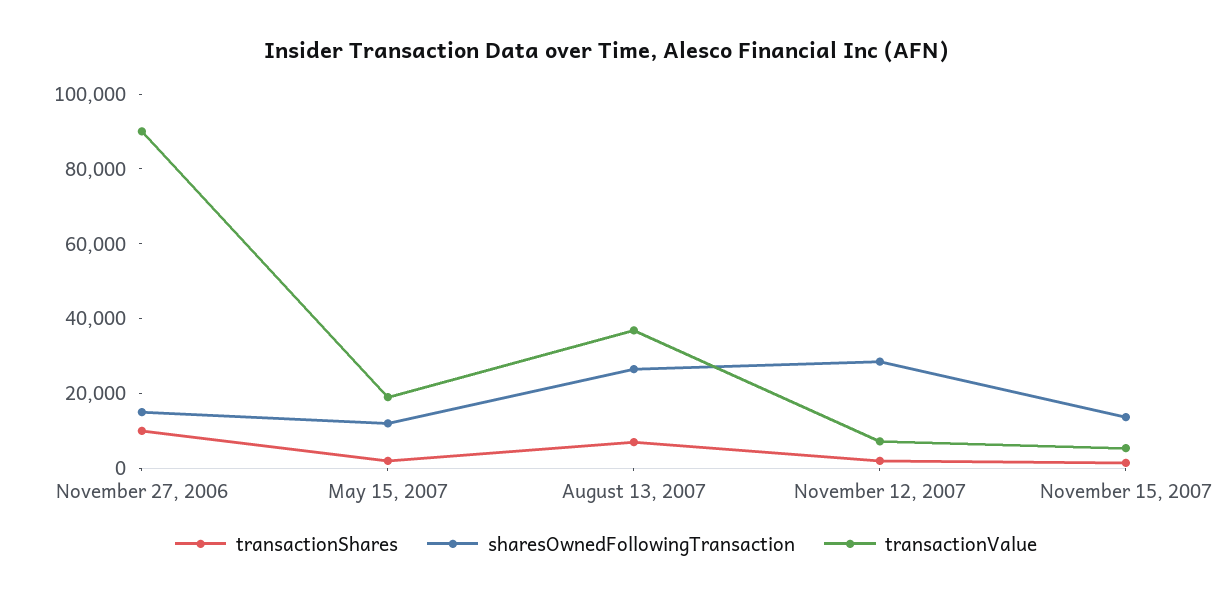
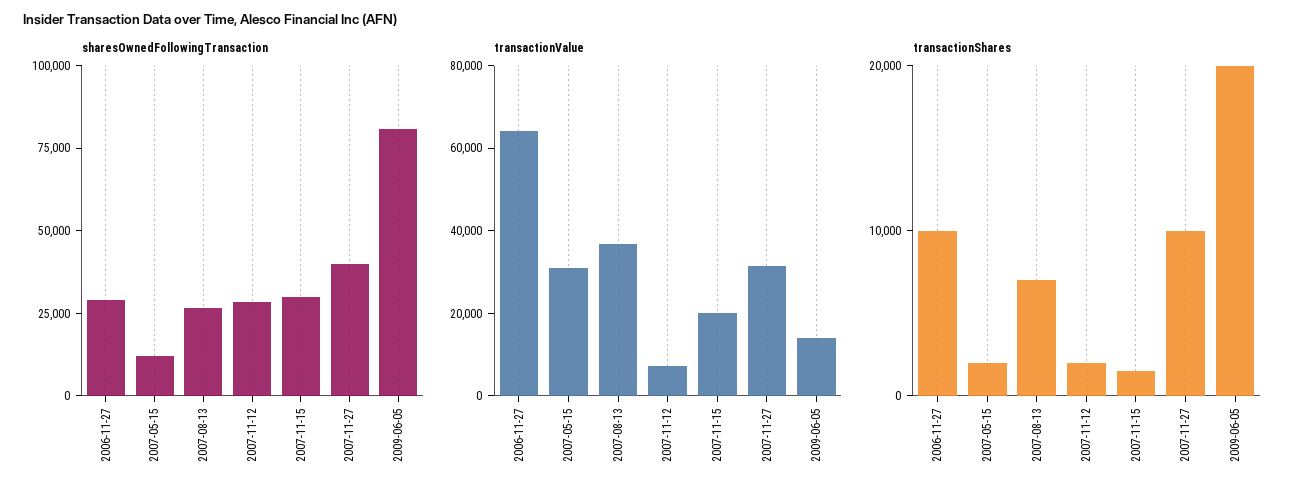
sharesOwnedFollowingTransaction, November 27, 2006: 15000 -> 30000
transactionValue, November 27, 2006: 90000 -> 65000
transactionValue, May 15, 2007: 20000 -> 30000
sharesOwnedFollowingTransaction, November 15, 2007: 15000 -> 30000
transactionValue, November 15, 2007: 5000 -> 20000
sharesOwnedFollowingTransaction, 2007-11-27: none -> 40000
sharesOwnedFollowingTransaction, 2009-06-05: none -> 80000
transactionValue, 2007-11-27: none -> 30000
transactionValue, 2009-06-05: none -> 15000
transactionShares, 2007-11-27: none -> 10000
transactionShares, 2009-06-05: none -> 20000

